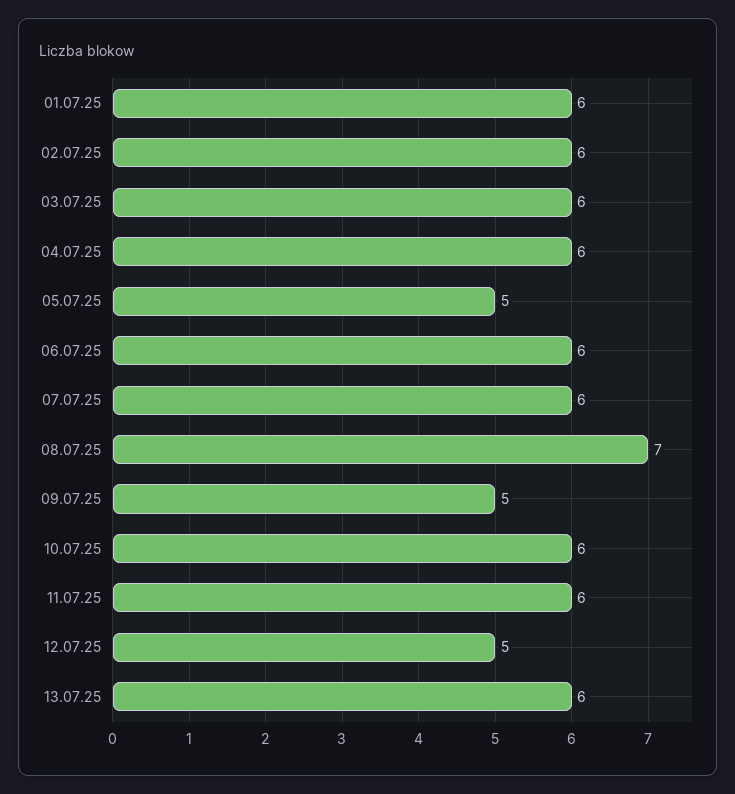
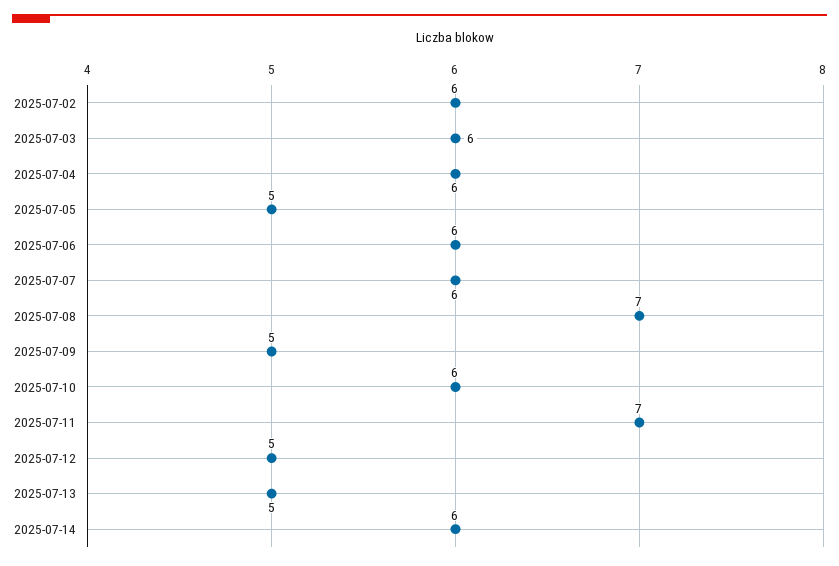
01.07.25: 6 -> none
11.07.25: 6 -> 7
13.07.25: 6 -> 5
2025-07-14: none -> 6

